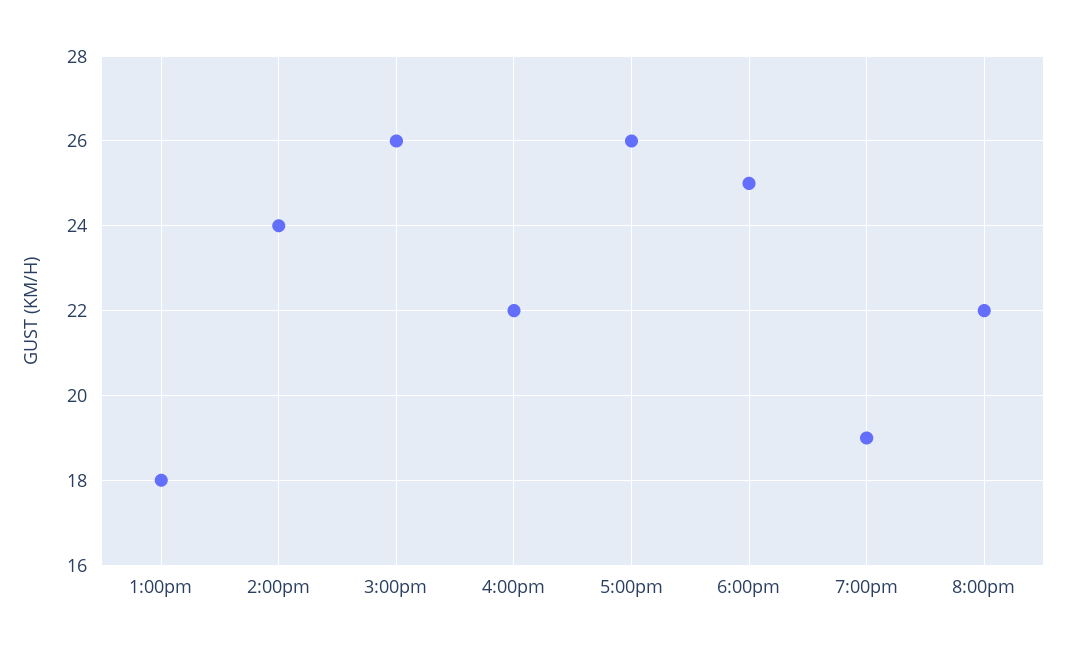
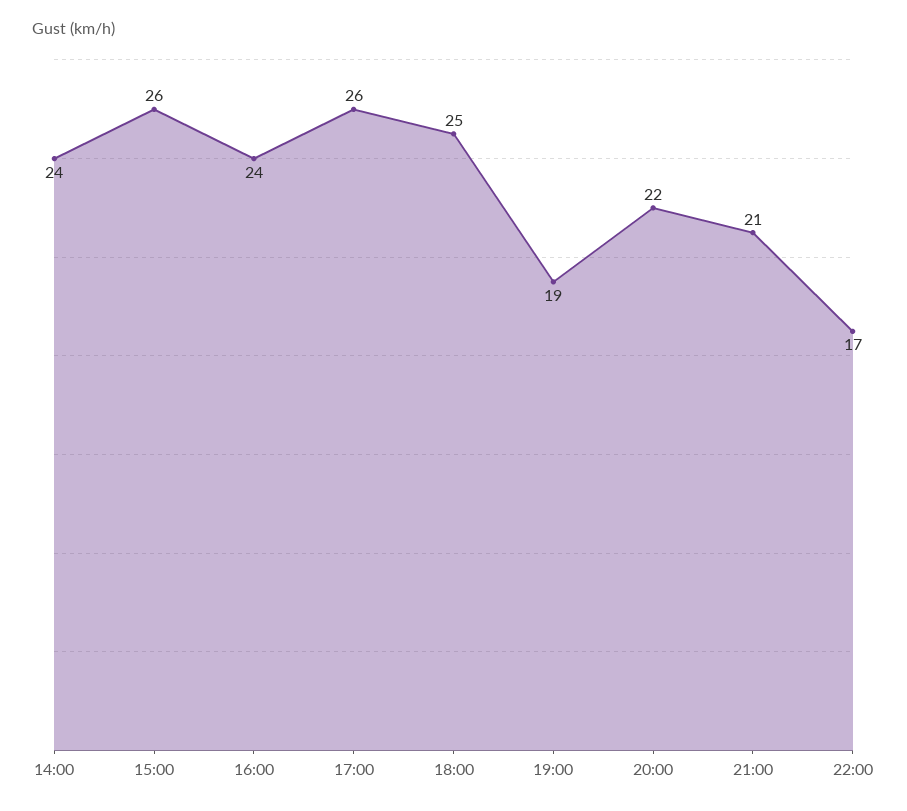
1:00pm: 18 -> none
4:00pm: 22 -> 24
21:00: none -> 21
22:00: none -> 17

